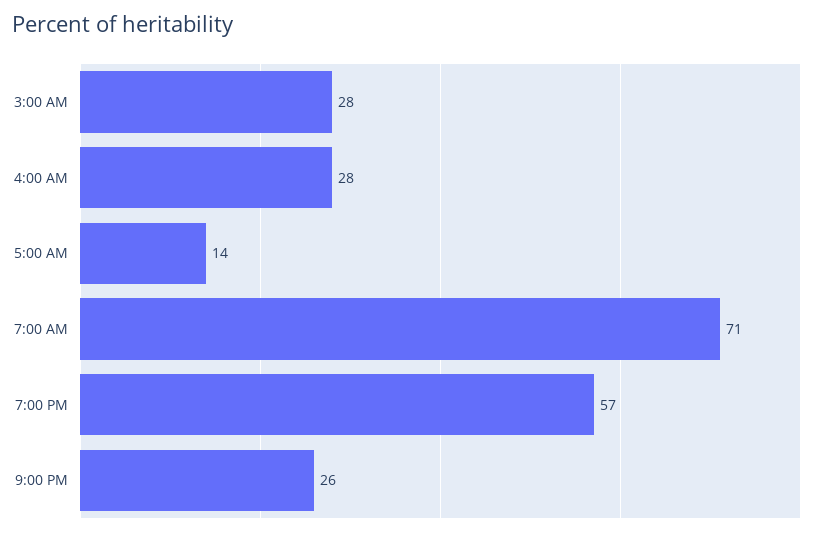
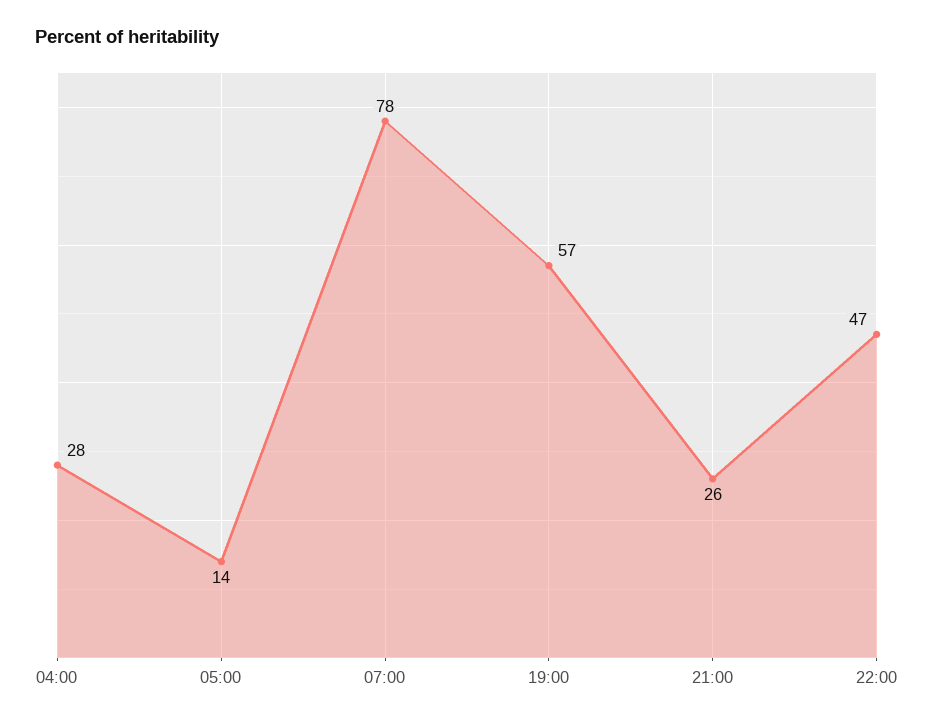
3:00 AM: 28 -> none
7:00 AM: 71 -> 78
22:00: none -> 47

